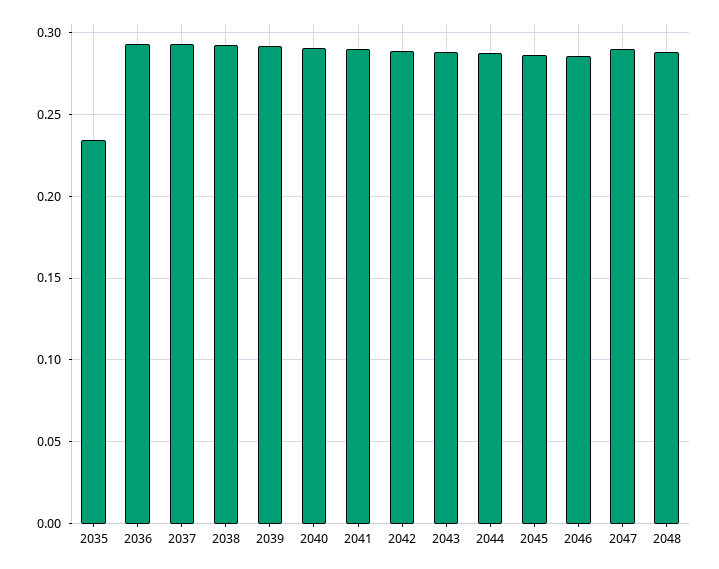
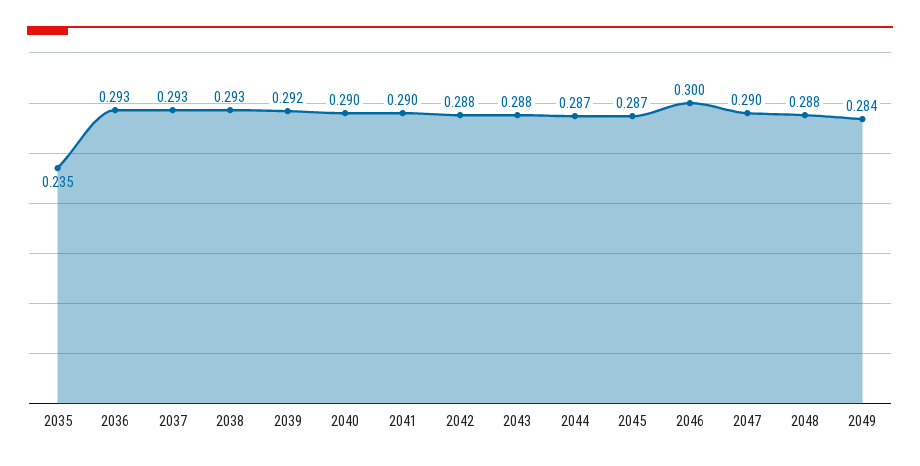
2046: 0.285 -> 0.3
2049: none -> 0.284

